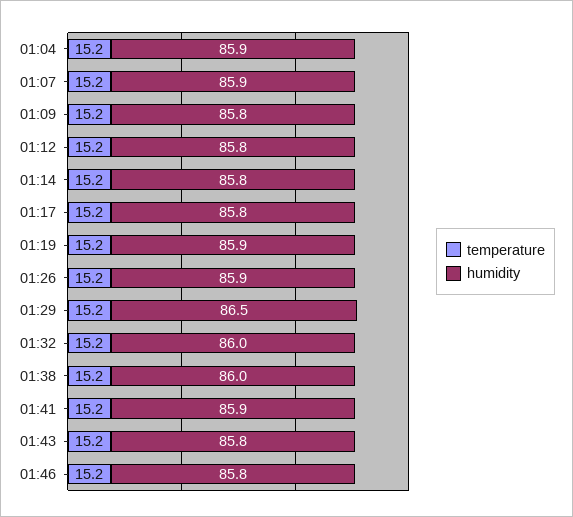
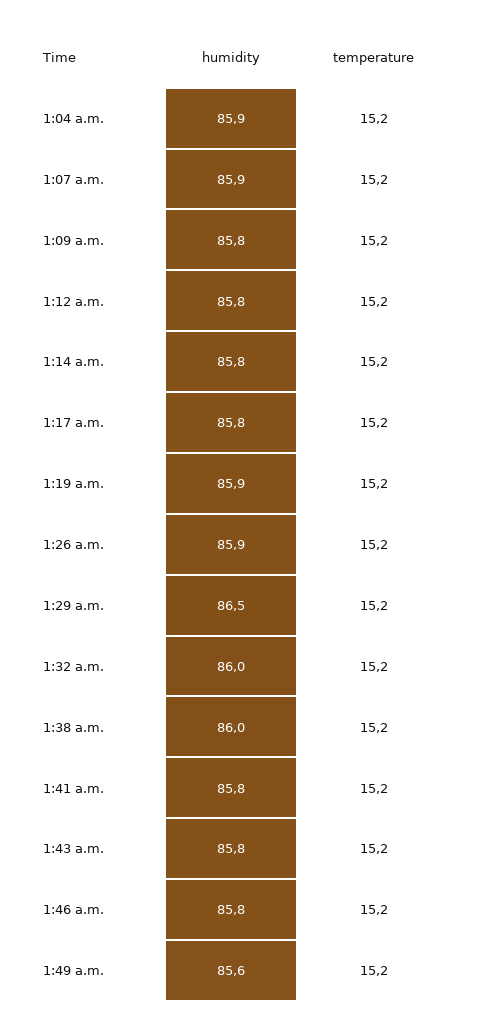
humidity, 01:41: 85.9 -> 85.8
humidity, 1:49 a.m.: none -> 85.6
temperature, 1:49 a.m.: none -> 15.2

